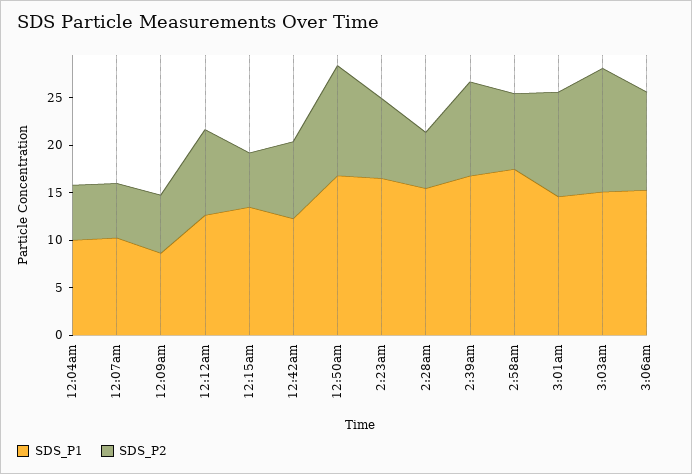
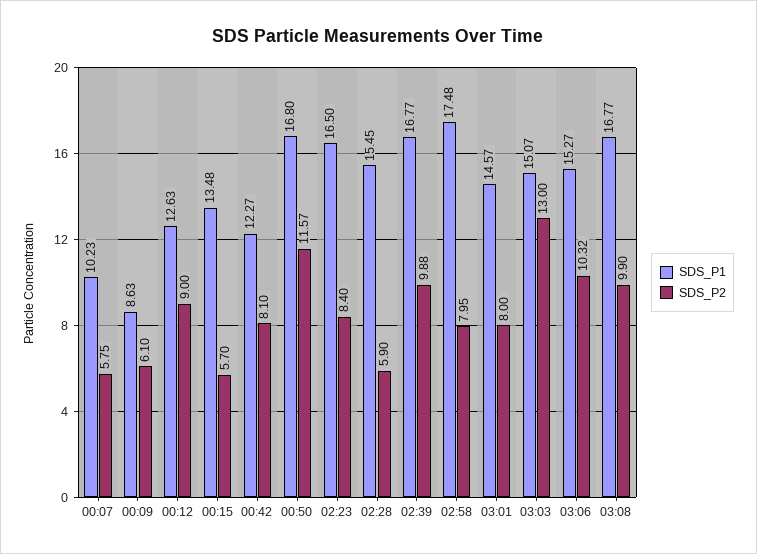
SDS_P1, 12:04am: 10 -> none
SDS_P2, 12:04am: 6 -> none
SDS_P2, 3:01am: 11 -> 8
SDS_P1, 03:08: none -> 16.77
SDS_P2, 03:08: none -> 9.9

